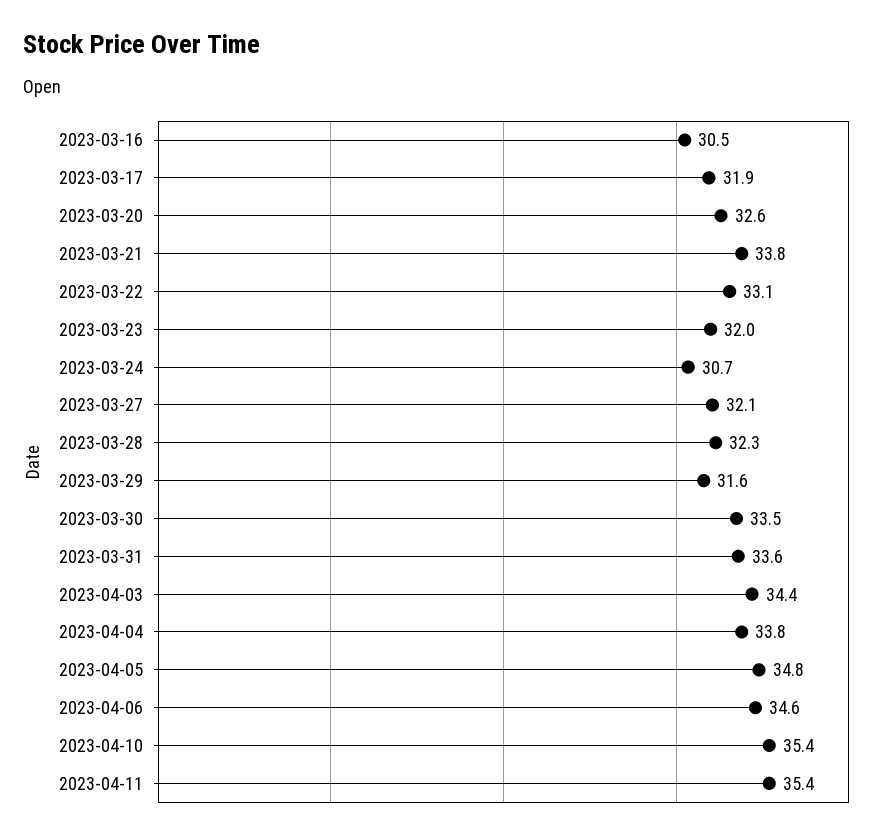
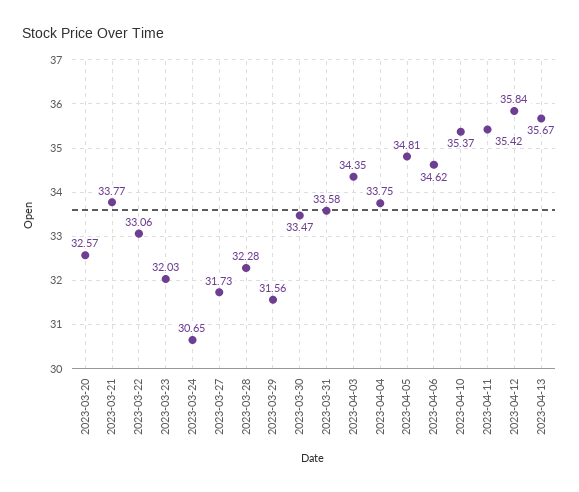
2023-03-16: 30.5 -> none
2023-03-17: 31.9 -> none
2023-03-27: 32.1 -> 31.73
2023-04-12: none -> 35.84
2023-04-13: none -> 35.67

